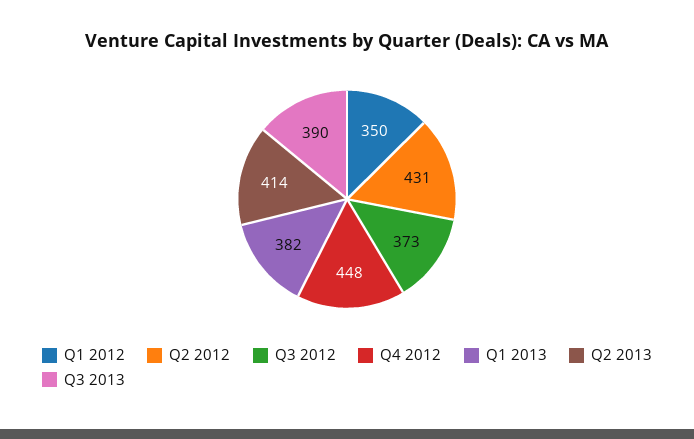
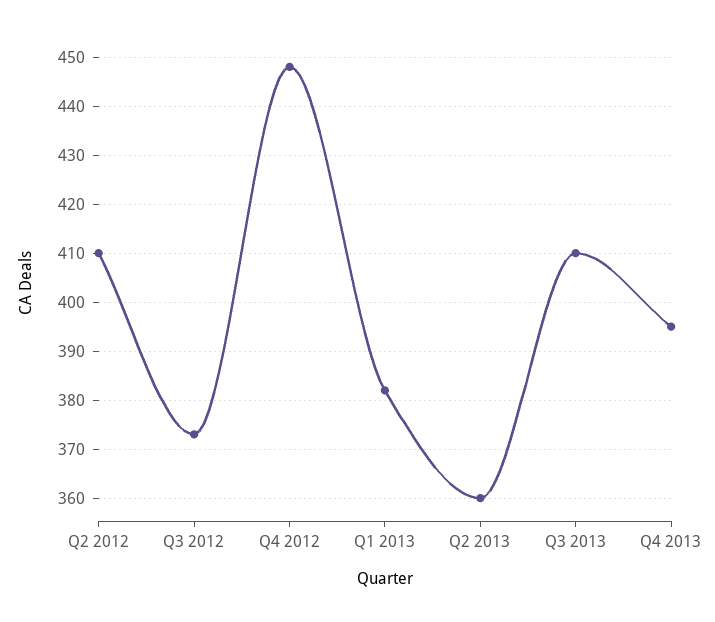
Q1 2012: 350 -> none
Q2 2012: 431 -> 410
Q2 2013: 414 -> 360
Q3 2013: 390 -> 410
Q4 2013: none -> 395

